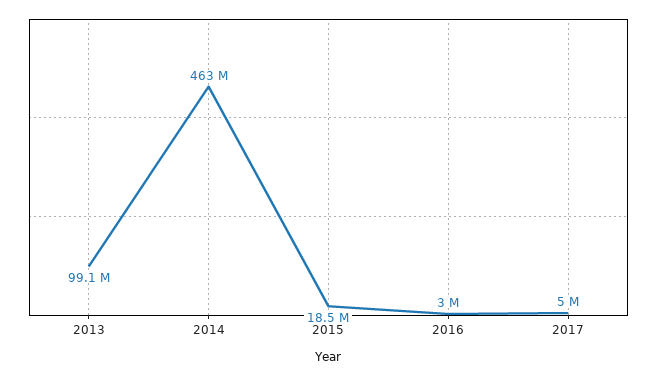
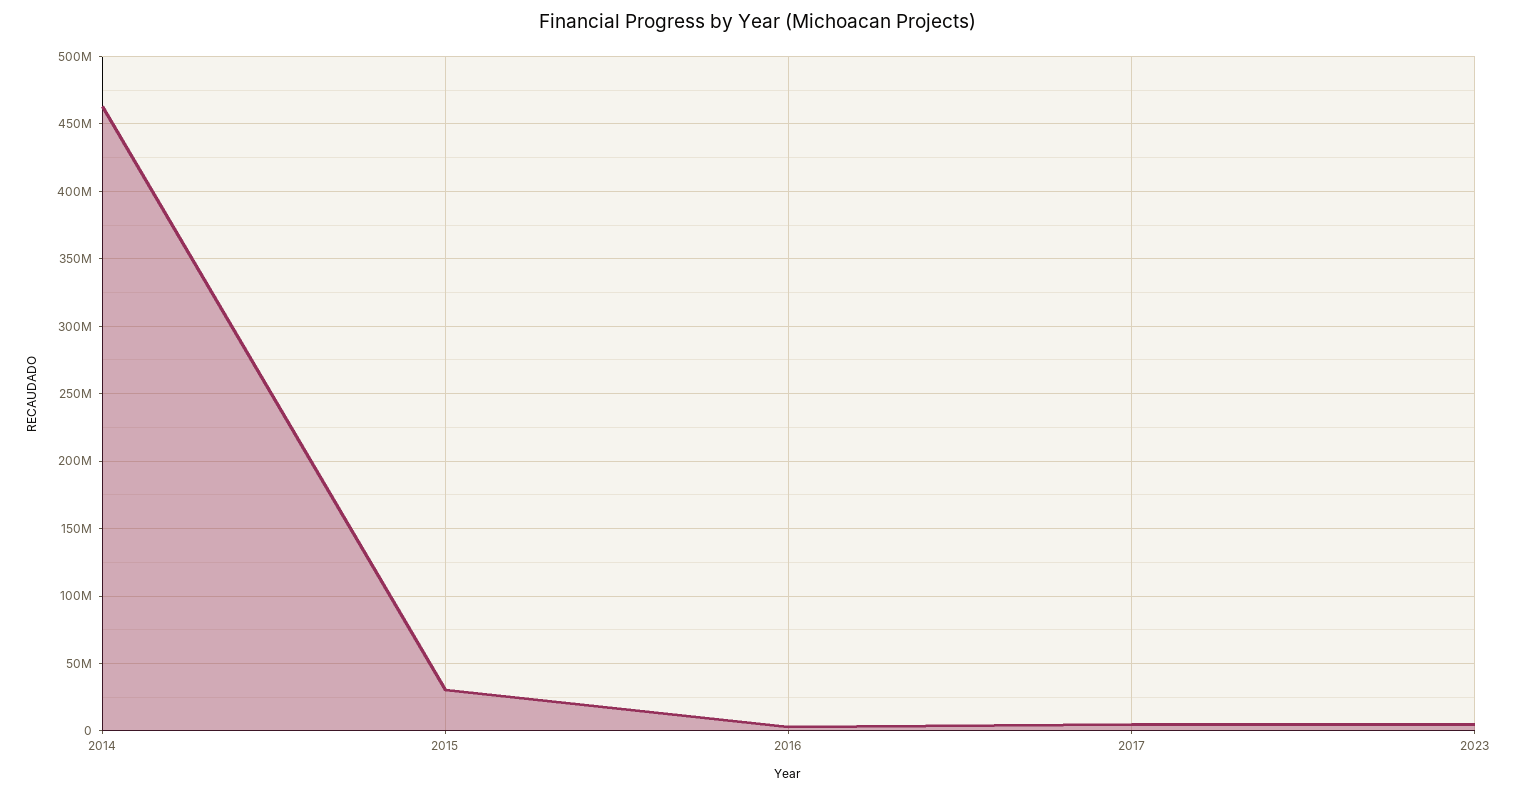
2013: 99100000 -> none
2015: 18500000 -> 30000000
2023: none -> 5000000

